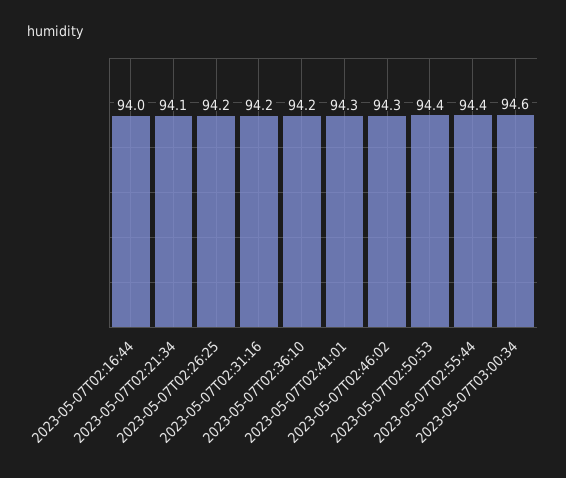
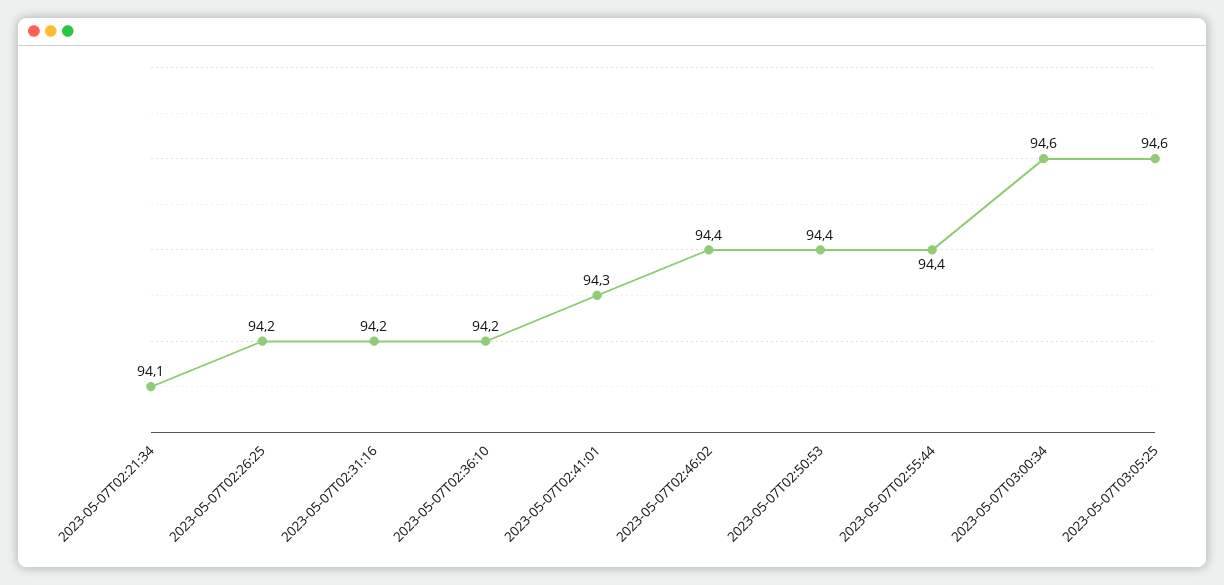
2023-05-07T02:16:44: 94 -> none
2023-05-07T02:46:02: 94.3 -> 94.4
2023-05-07T03:05:25: none -> 94.6

